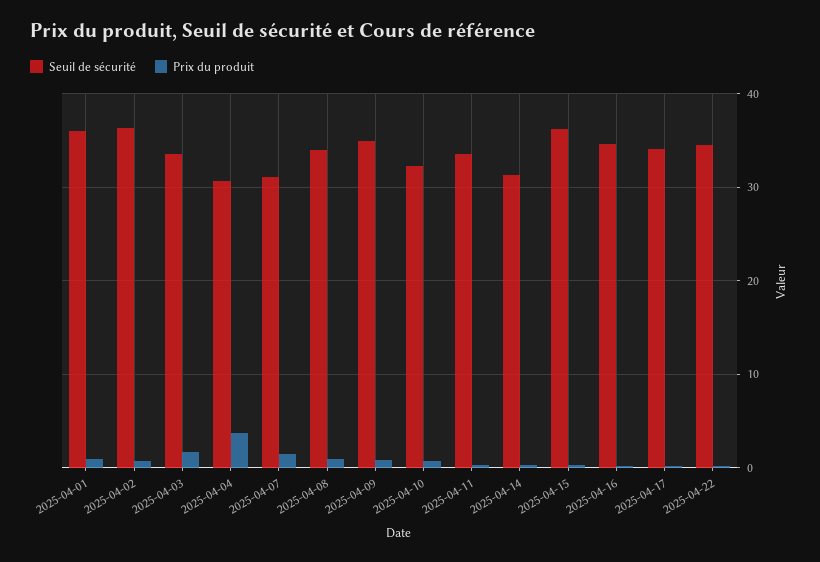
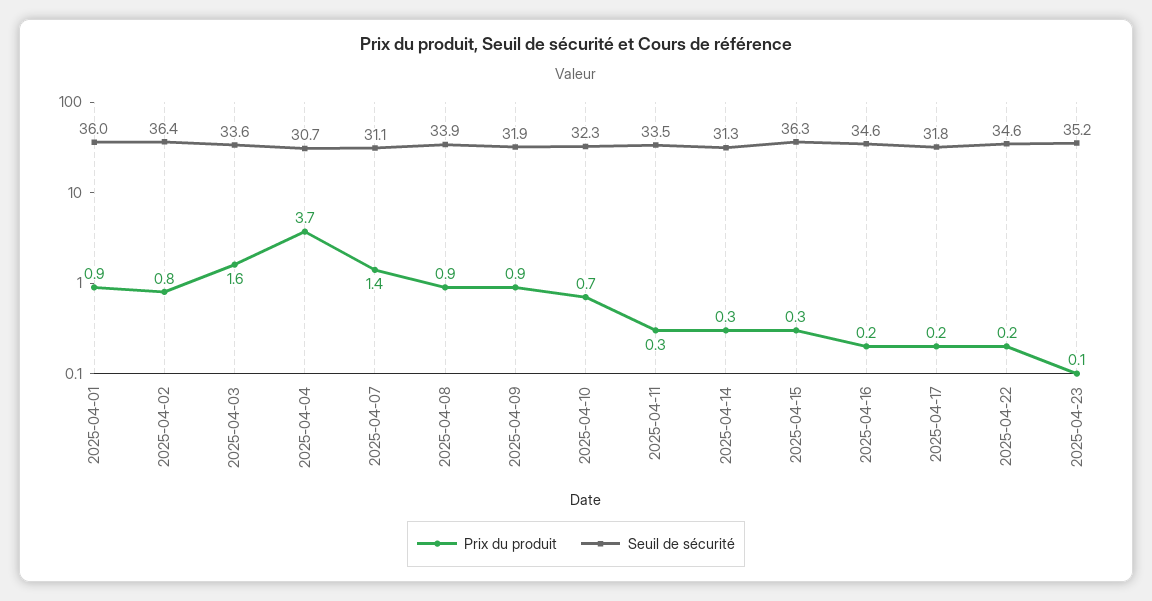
Seuil de sécurité, 2025-04-09: 35 -> 31.9
Seuil de sécurité, 2025-04-17: 34 -> 31.8
Prix du produit, 2025-04-23: none -> 0.1
Seuil de sécurité, 2025-04-23: none -> 35.2

